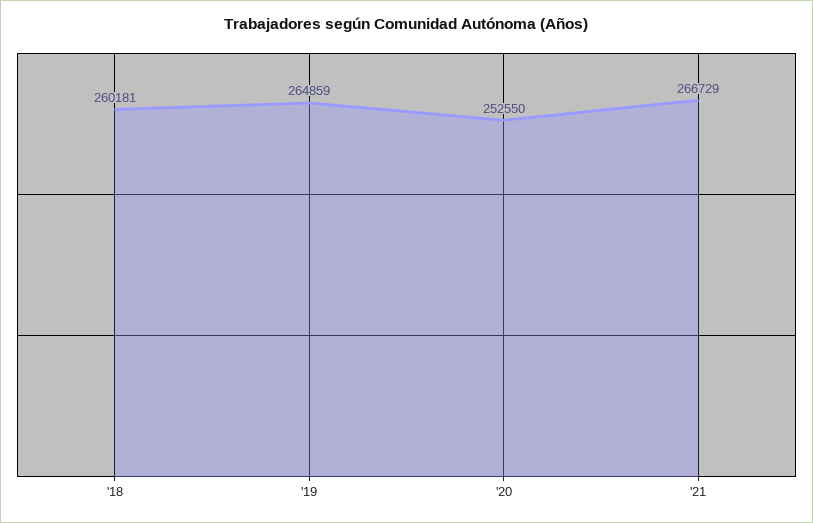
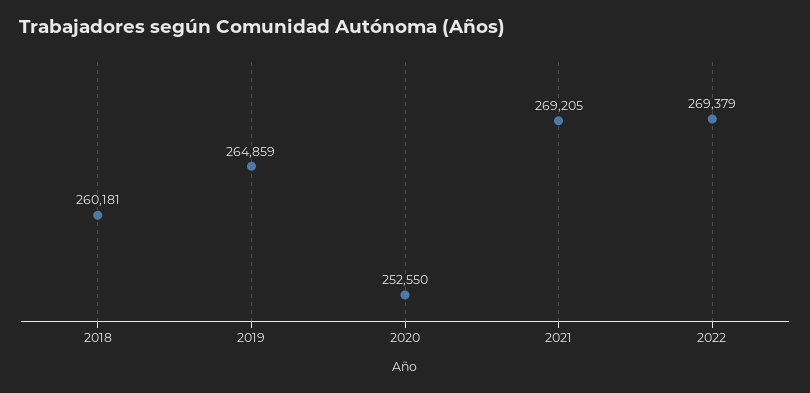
'21: 266729 -> 269205
2022: none -> 269379

